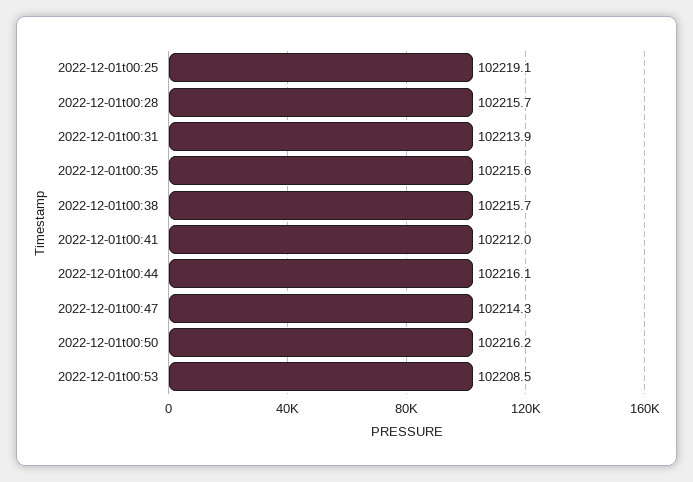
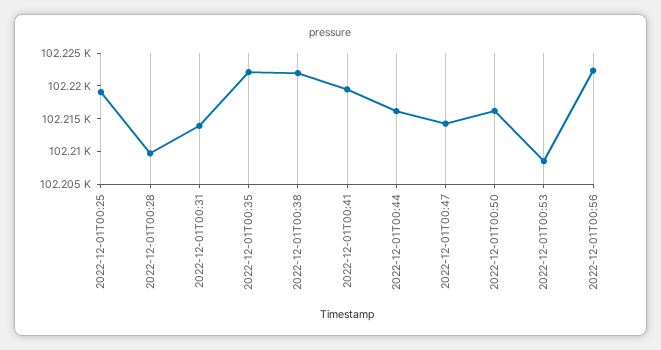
2022-12-01t00:28: 102215.7 -> 102210
2022-12-01t00:35: 102215.6 -> 102222.5
2022-12-01t00:38: 102215.7 -> 102222.5
2022-12-01t00:41: 102212 -> 102220
2022-12-01T00:56: none -> 102222.5

